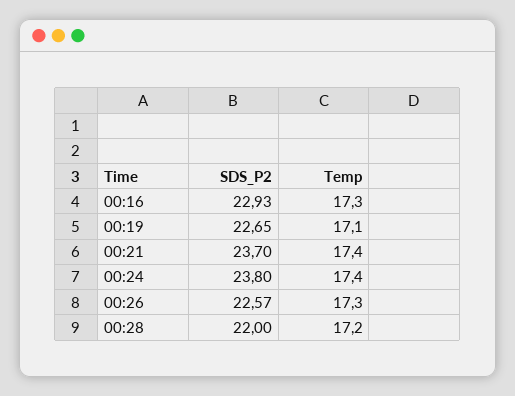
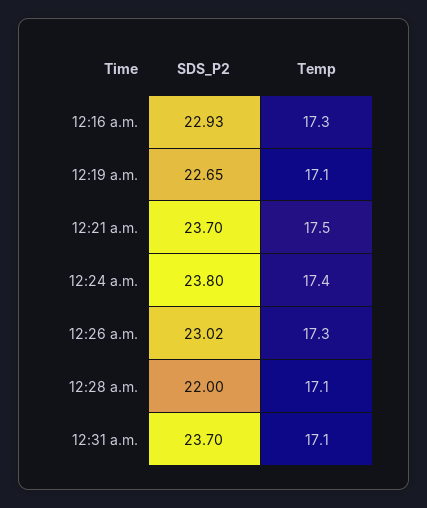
Temp, 00:21: 17.4 -> 17.5
SDS_P2, 00:26: 22.57 -> 23.02
Temp, 00:28: 17.2 -> 17.1
SDS_P2, 12:31 a.m.: none -> 23.7
Temp, 12:31 a.m.: none -> 17.1

